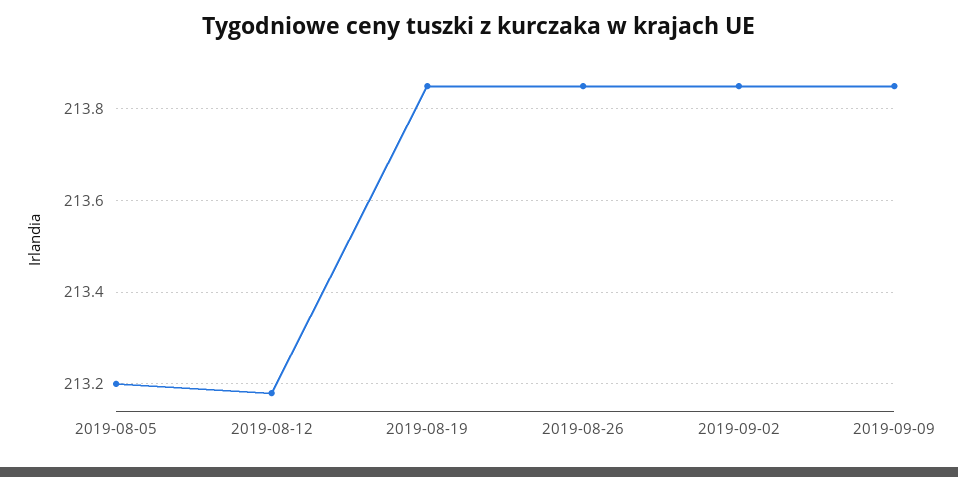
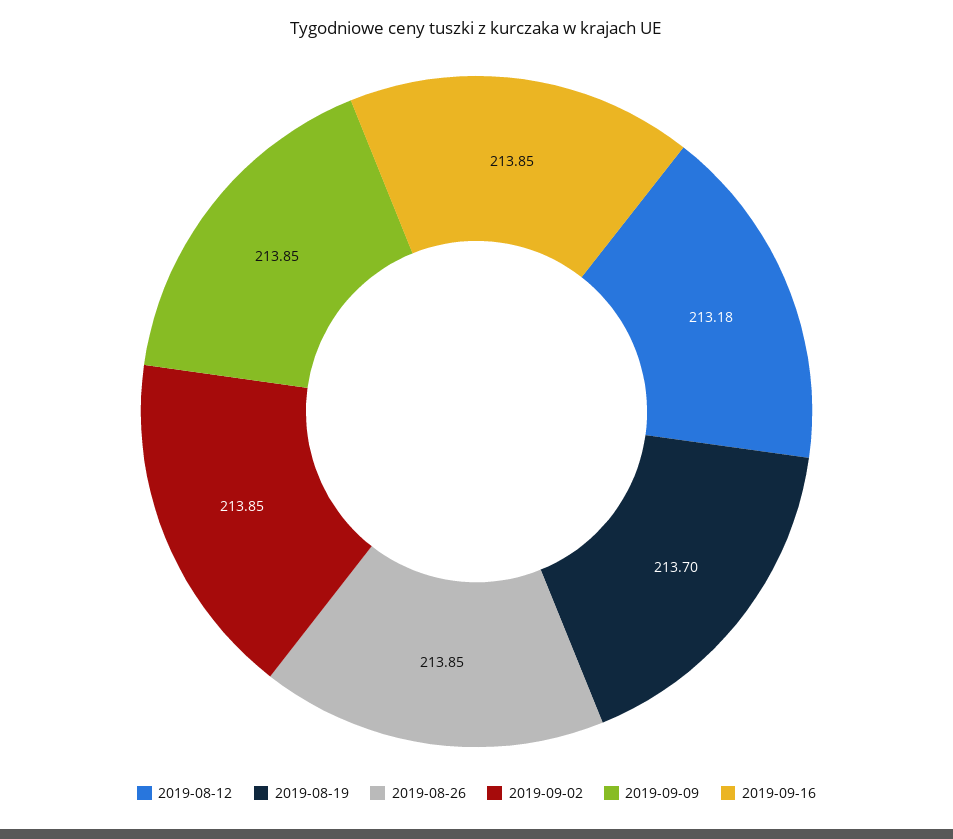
2019-08-05: 213.2 -> none
2019-08-19: 213.85 -> 213.7
2019-09-16: none -> 213.85

